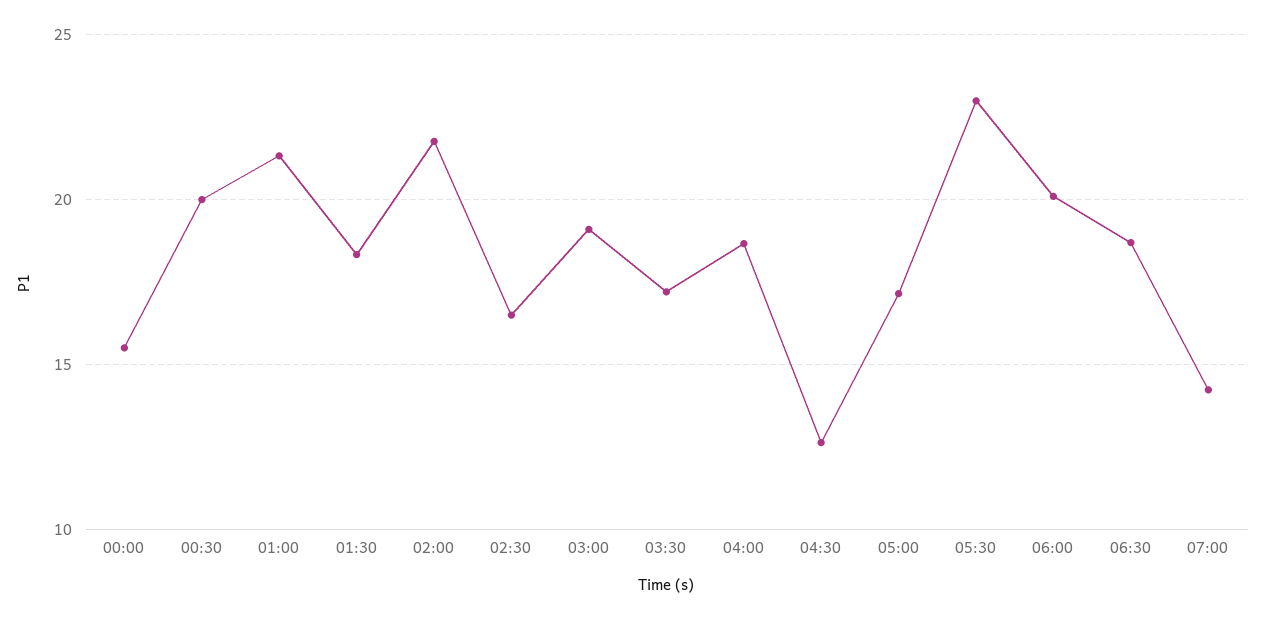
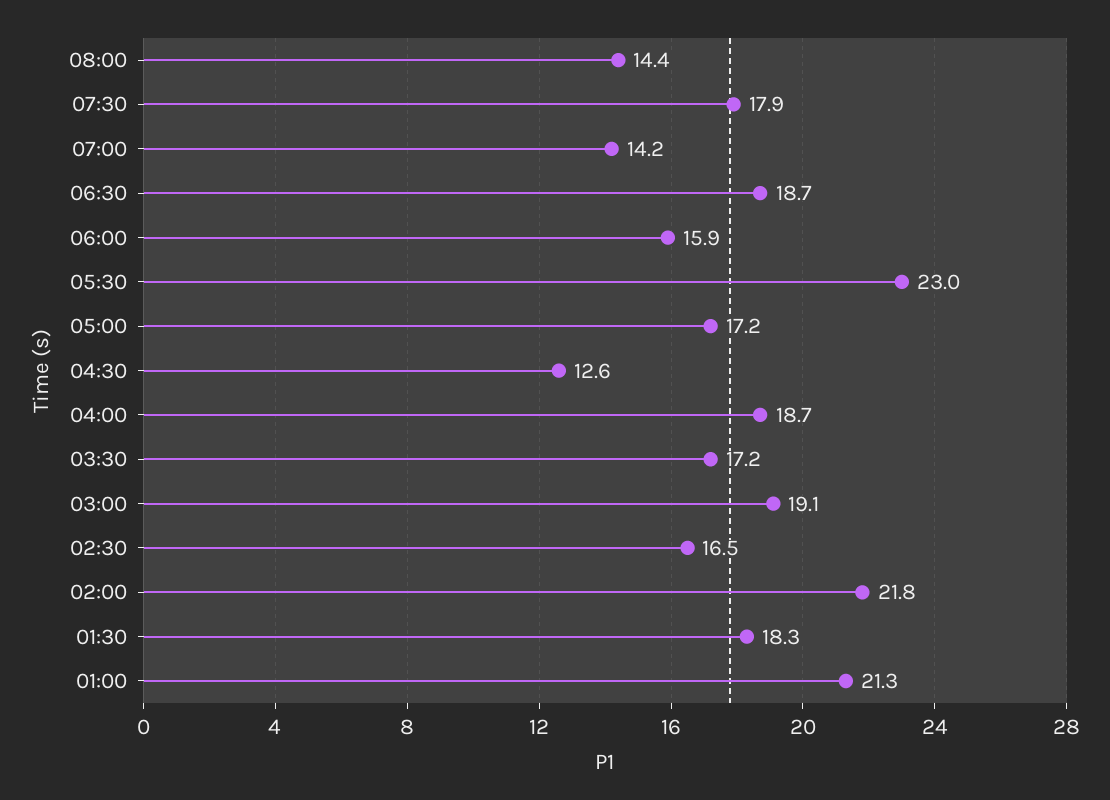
00:00: 15.5 -> none
00:30: 20 -> none
06:00: 20 -> 15.9
08:00: none -> 14.4
07:30: none -> 17.9

